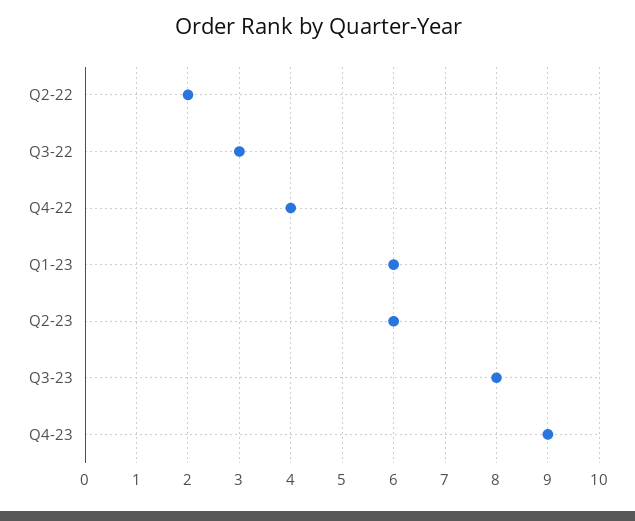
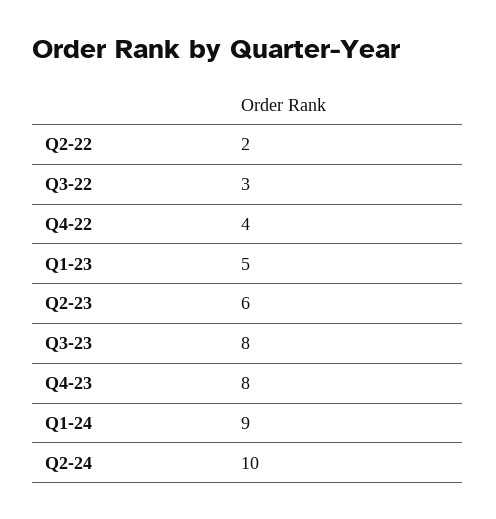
Q1-23: 6 -> 5
Q4-23: 9 -> 8
Q1-24: none -> 9
Q2-24: none -> 10

